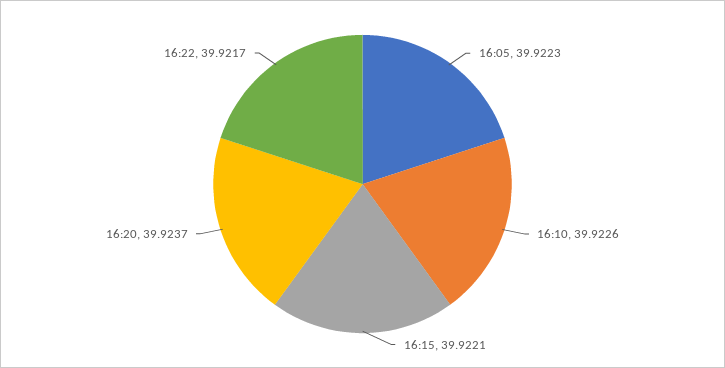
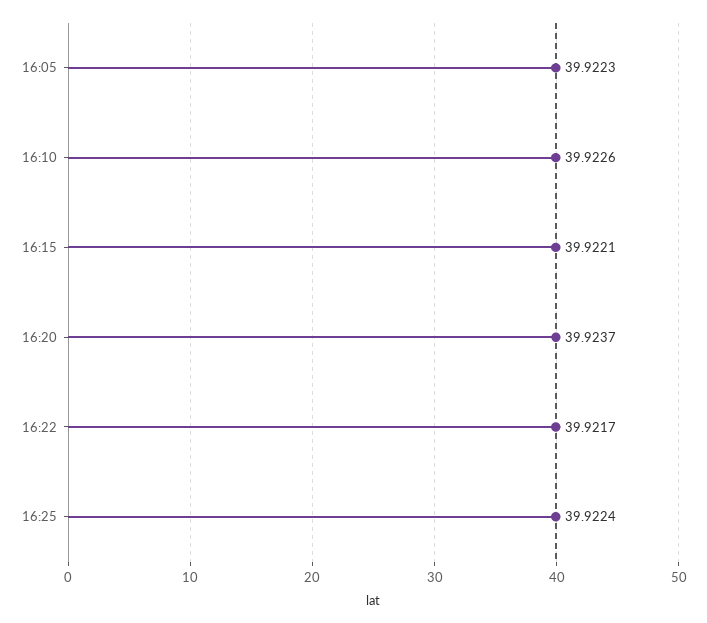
16:25: none -> 39.9224

